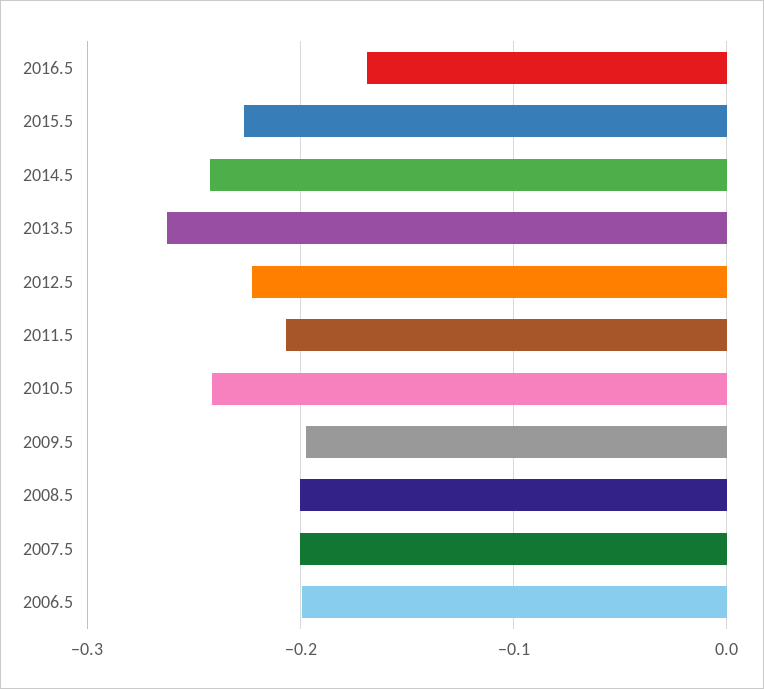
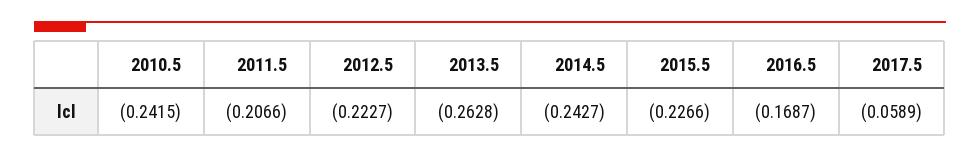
2009.5: -0.2 -> none
2008.5: -0.2 -> none
2007.5: -0.2 -> none
2006.5: -0.2 -> none
2017.5: none -> -0.0589

